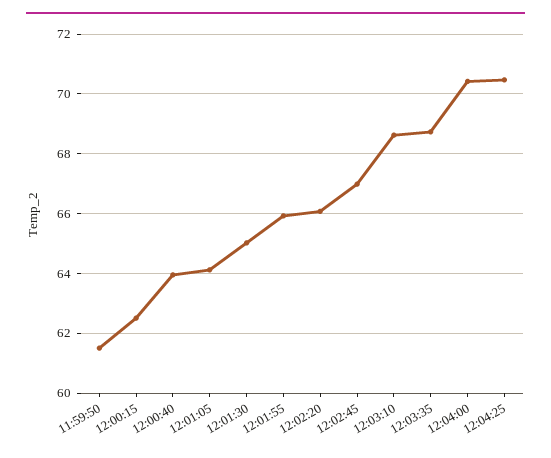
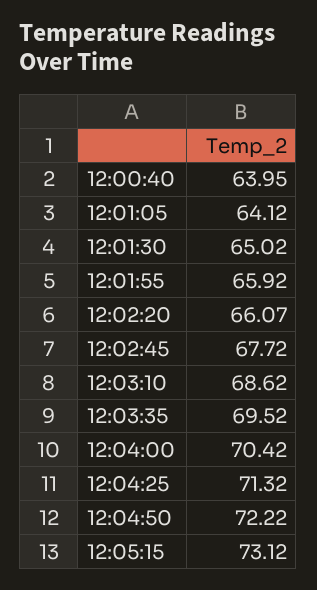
11:59:50: 61.5 -> none
12:00:15: 62.5 -> none
12:02:45: 67 -> 67.72
12:03:35: 68.75 -> 69.52
12:04:25: 70.5 -> 71.32
12:04:50: none -> 72.22
12:05:15: none -> 73.12

